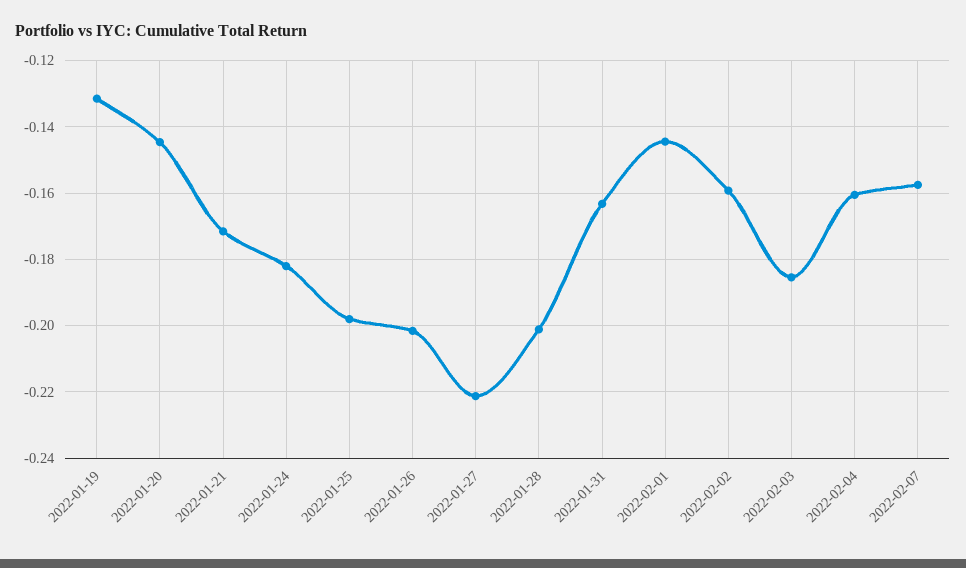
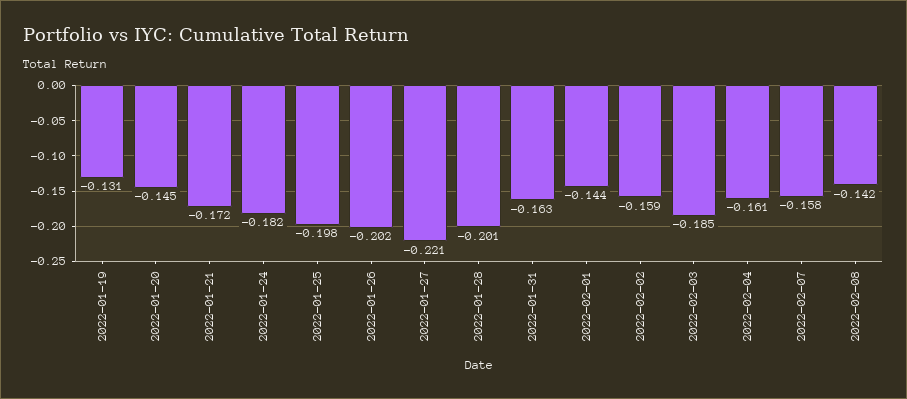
2022-02-08: none -> -0.142

